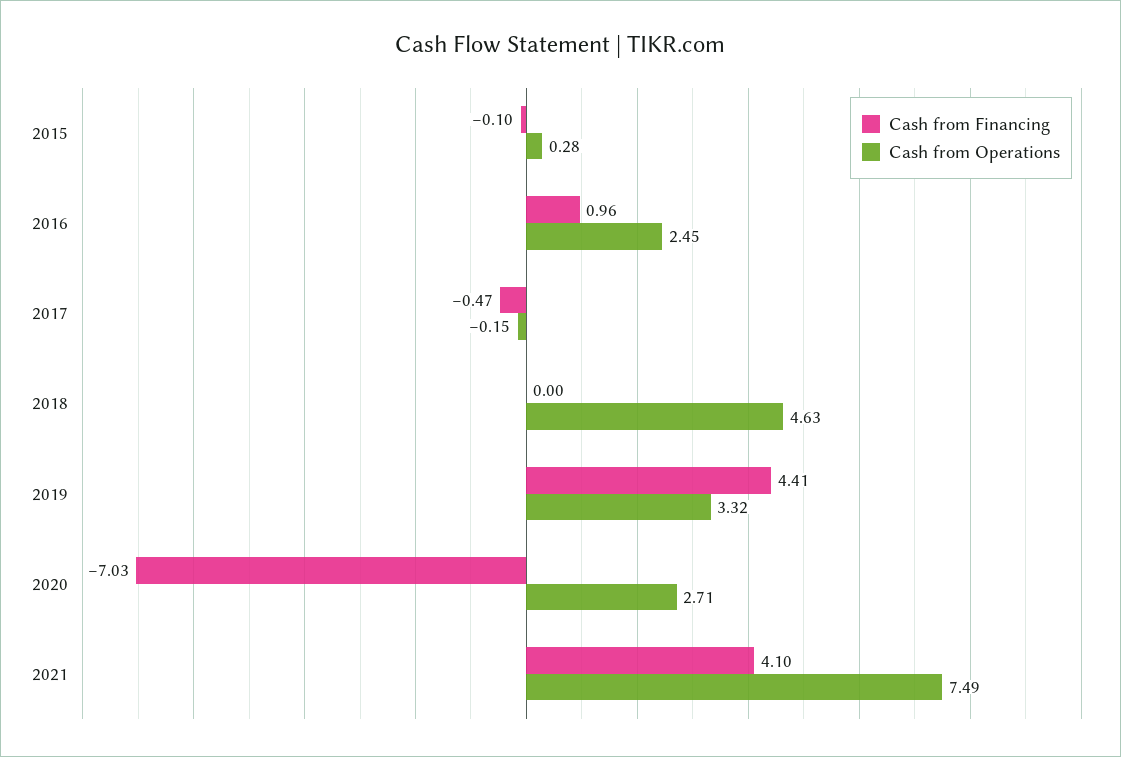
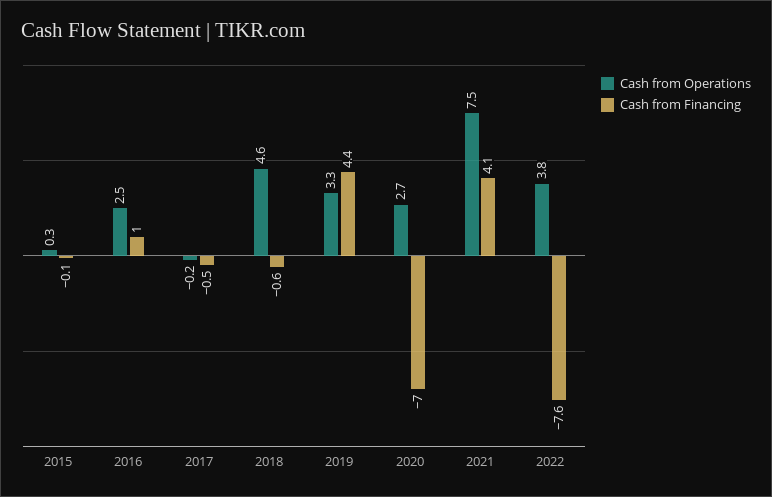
Cash from Financing, 2018: 0 -> -0.6
Cash from Operations, 2022: none -> 3.8
Cash from Financing, 2022: none -> -7.6

